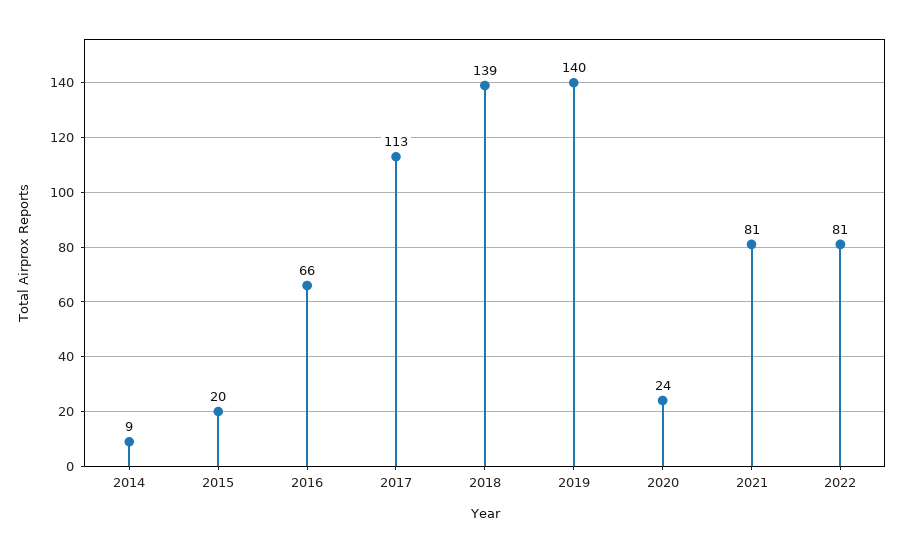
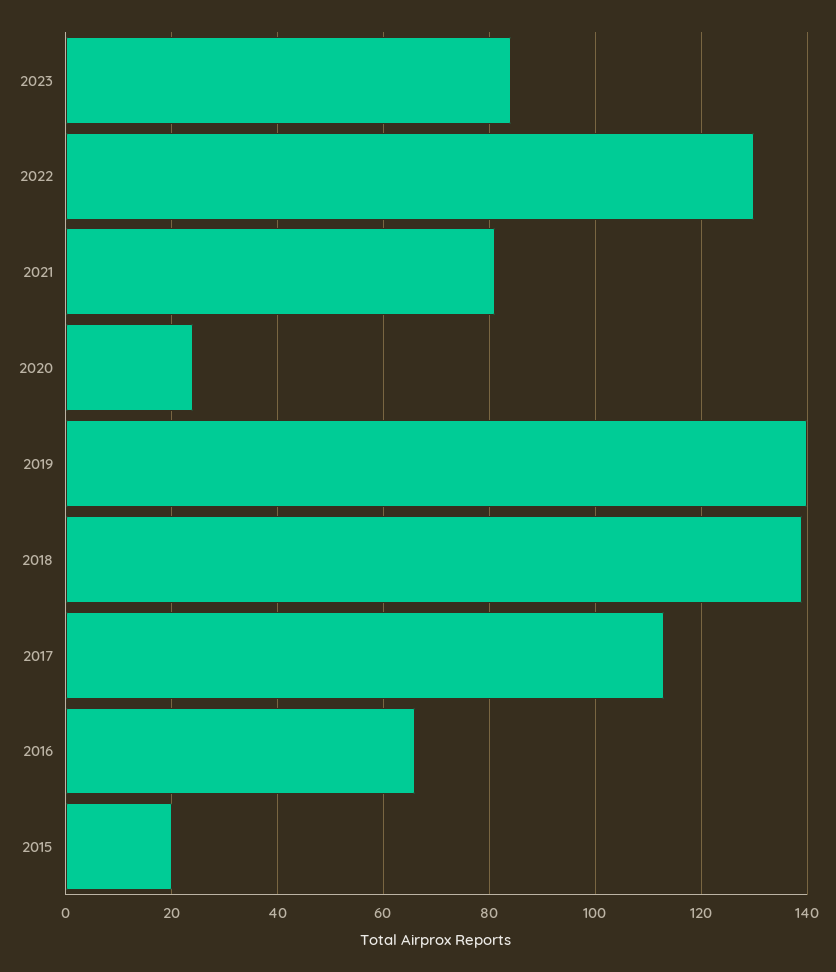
2014: 9 -> none
2022: 81 -> 130
2023: none -> 85

